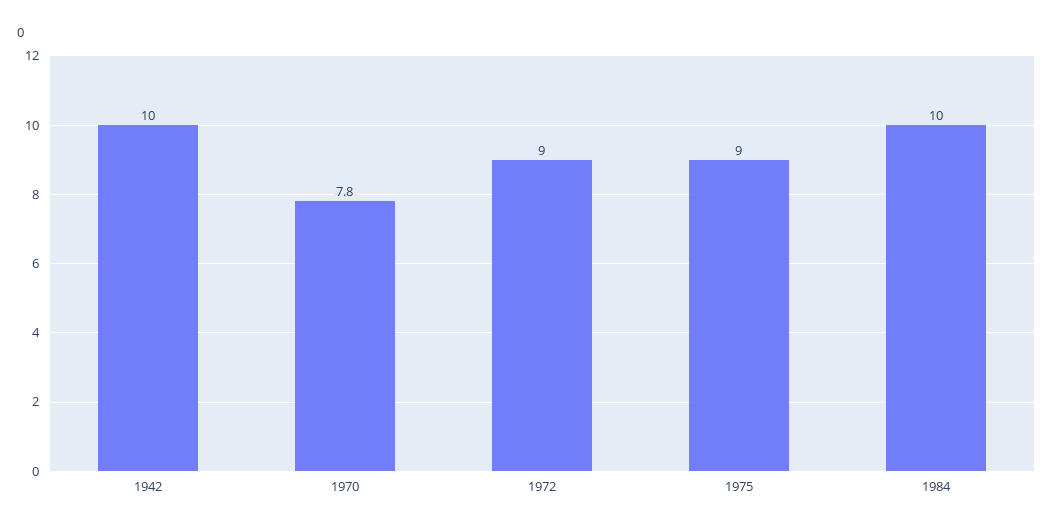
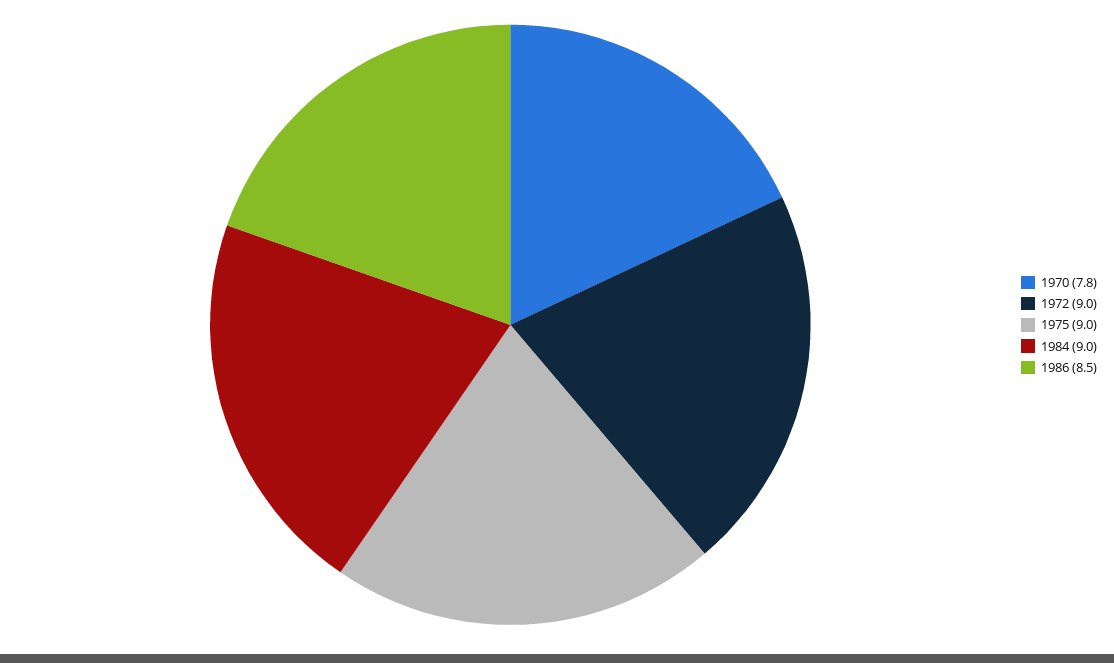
1942: 10 -> none
1984: 10 -> 9
1986: none -> 8.5

